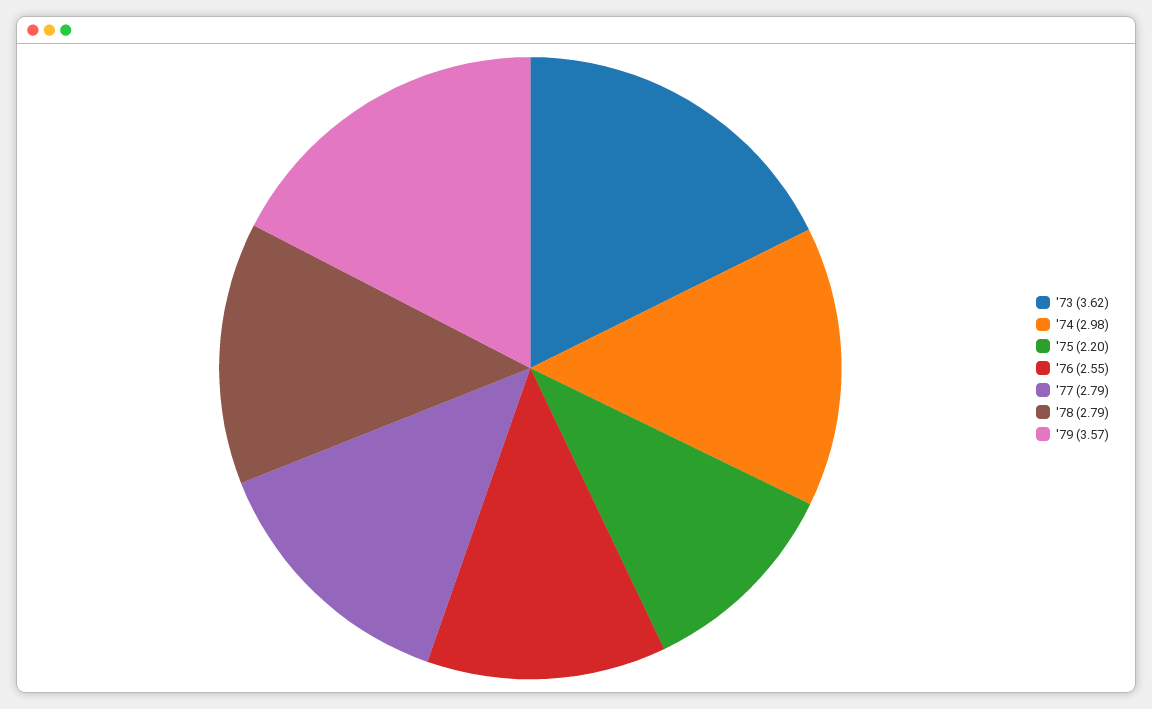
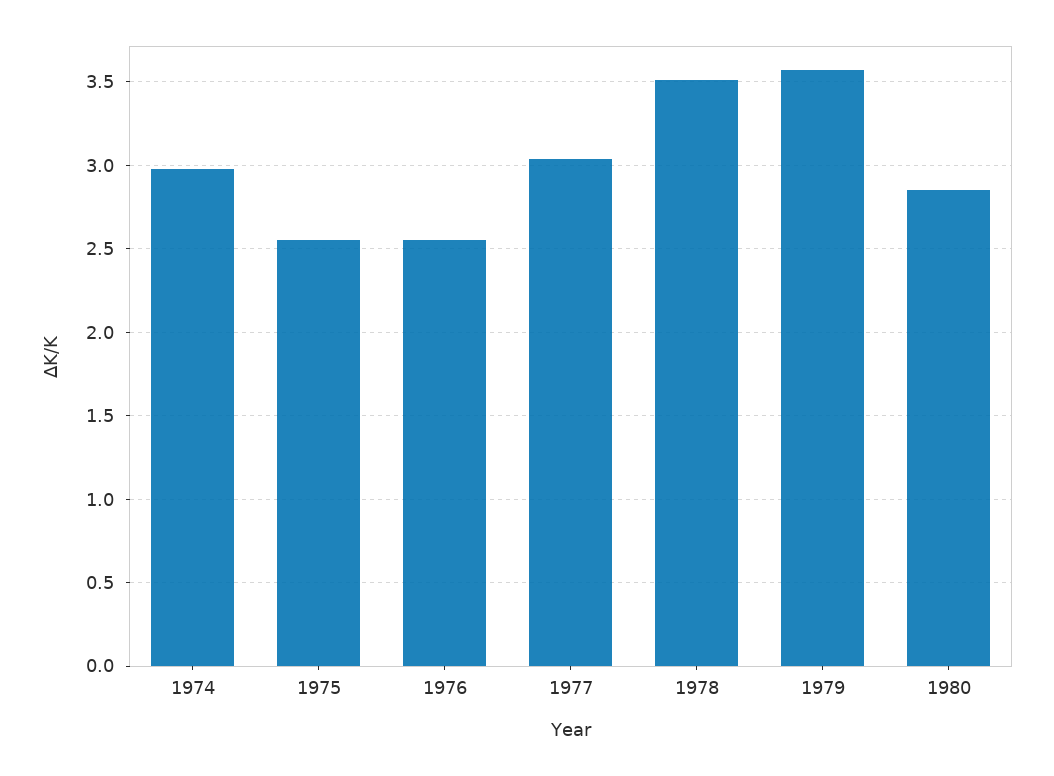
'73: 3.62 -> none
'75: 2.2 -> 2.55
'77: 2.79 -> 3.05
'78: 2.79 -> 3.5
1980: none -> 2.85

